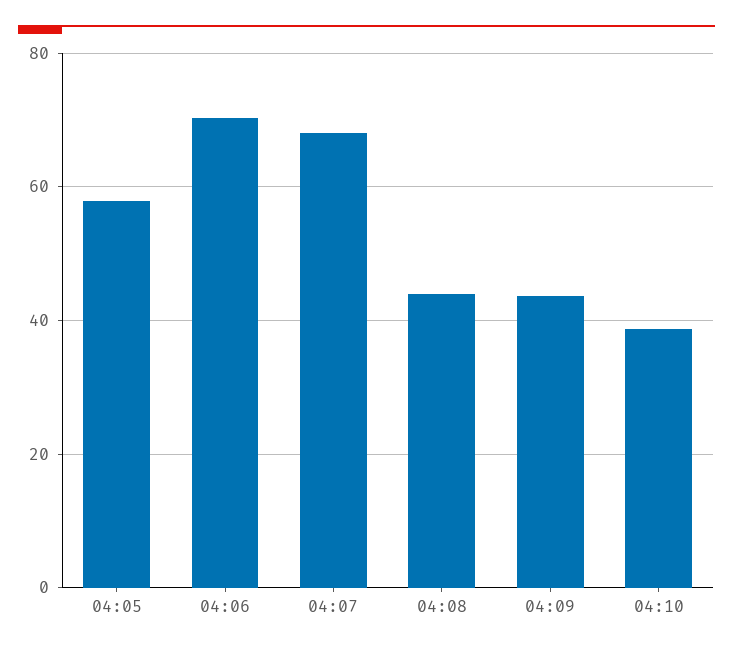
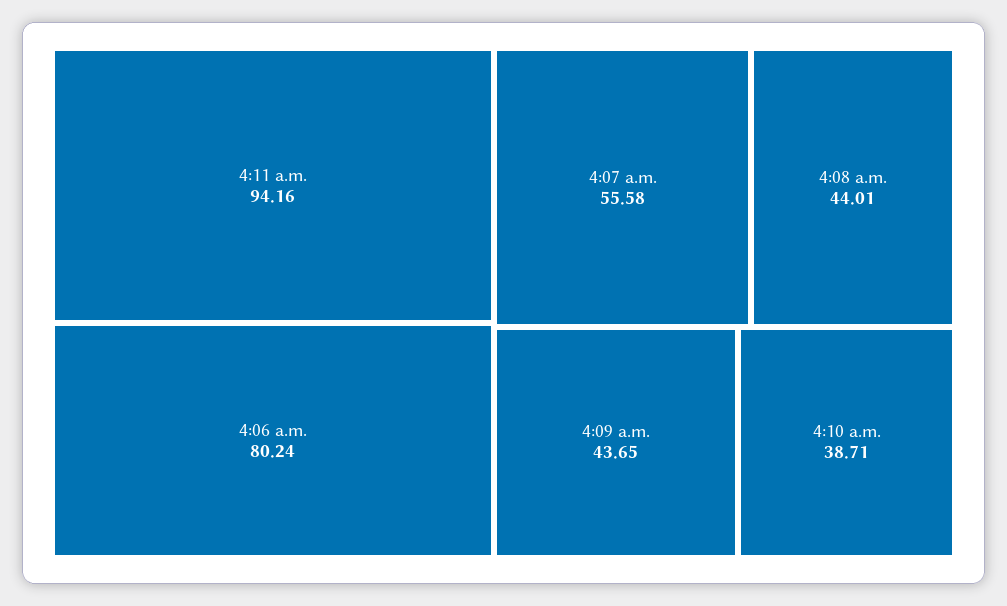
04:05: 58 -> none
04:06: 70 -> 80.24
04:07: 68 -> 55.58
4:11 a.m.: none -> 94.16

